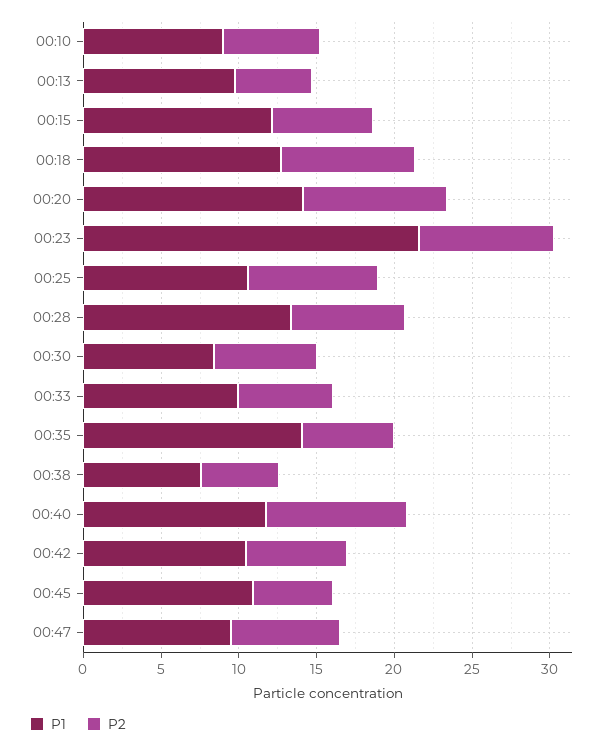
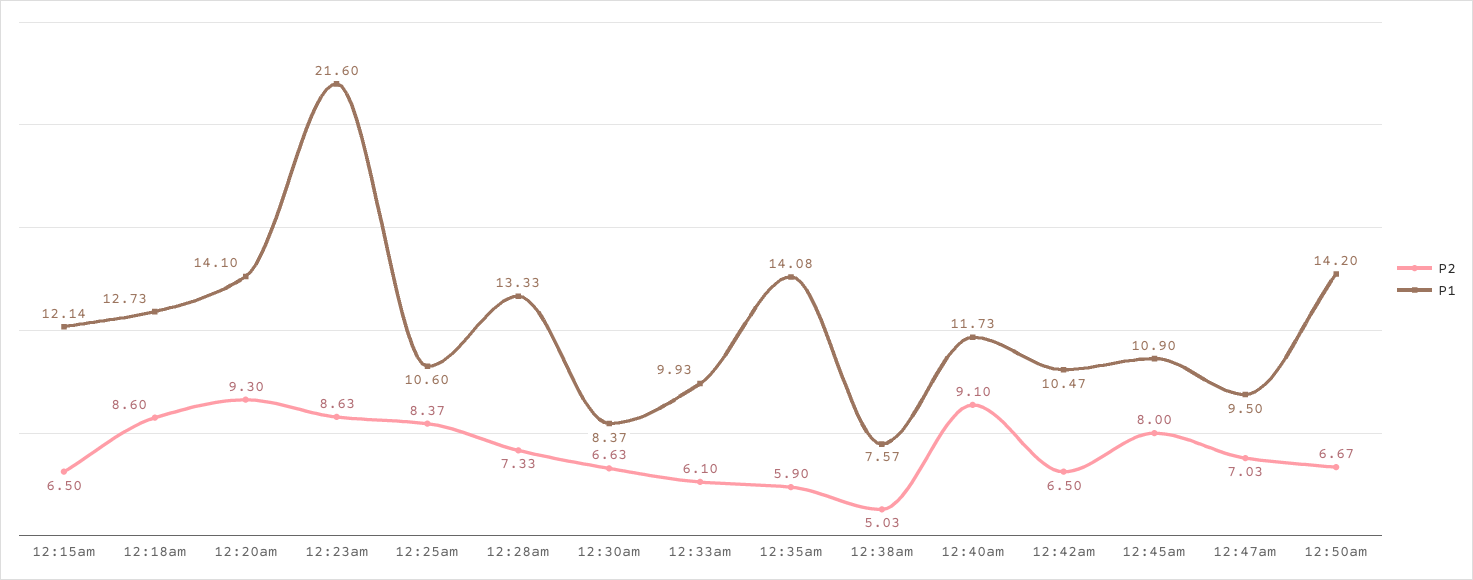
P1, 00:10: 9 -> none
P2, 00:10: 6 -> none
P1, 00:13: 10 -> none
P2, 00:13: 5 -> none
P2, 00:45: 5 -> 8
P2, 12:50am: none -> 6.67
P1, 12:50am: none -> 14.2

